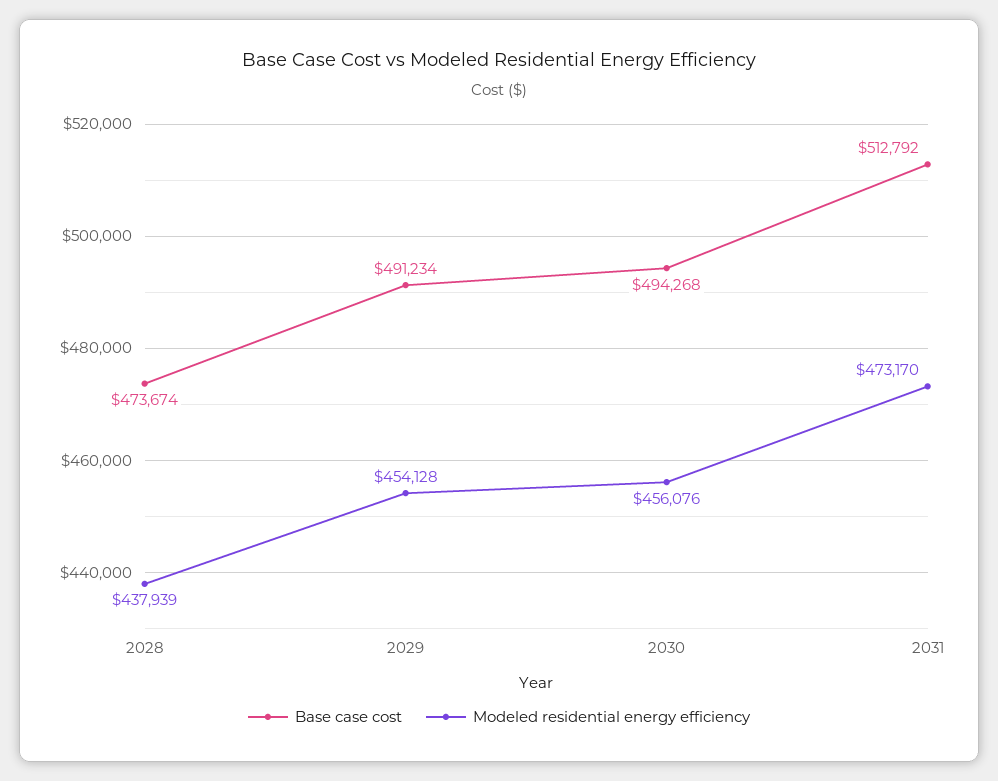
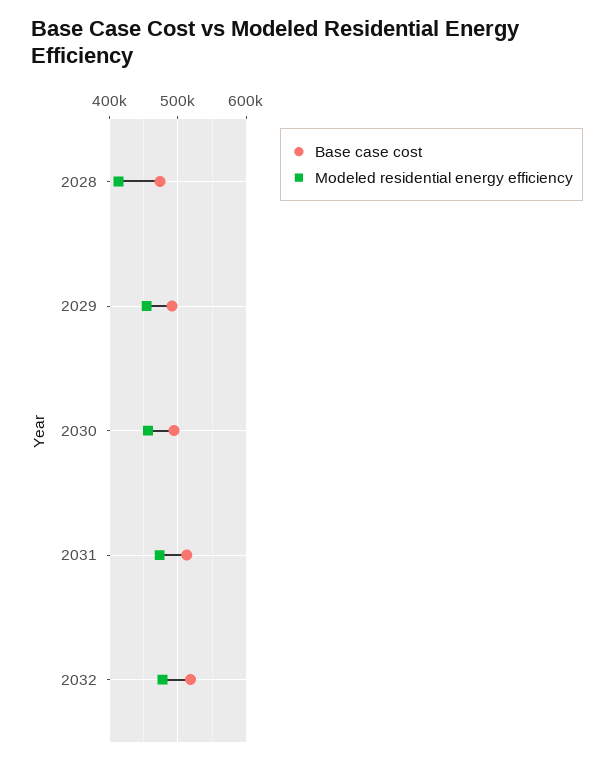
Modeled residential energy efficiency, 2028: 437939 -> 410000
Base case cost, 2032: none -> 520000
Modeled residential energy efficiency, 2032: none -> 480000

